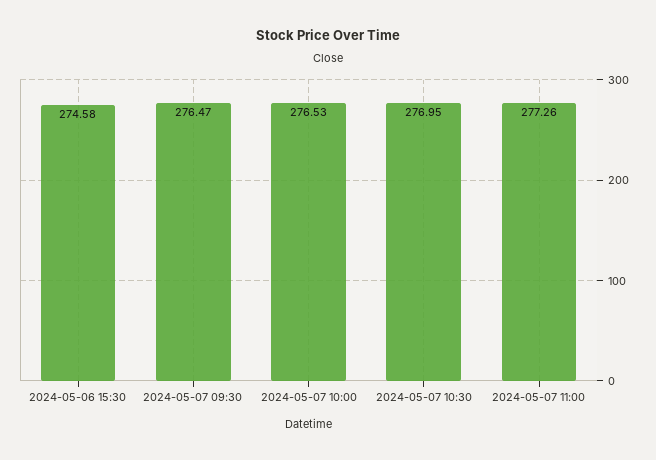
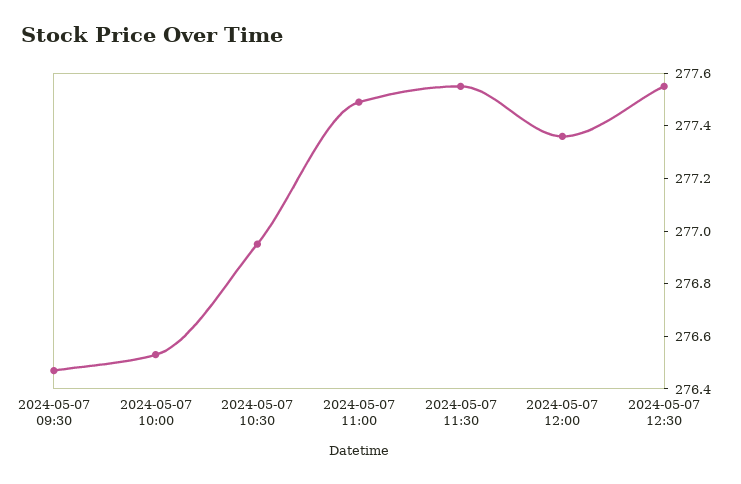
2024-05-06 15:30: 274.58 -> none
2024-05-07 11:00: 277.26 -> 277.5
2024-05-07 11:30: none -> 277.55
2024-05-07 12:00: none -> 277.35
2024-05-07 12:30: none -> 277.55

